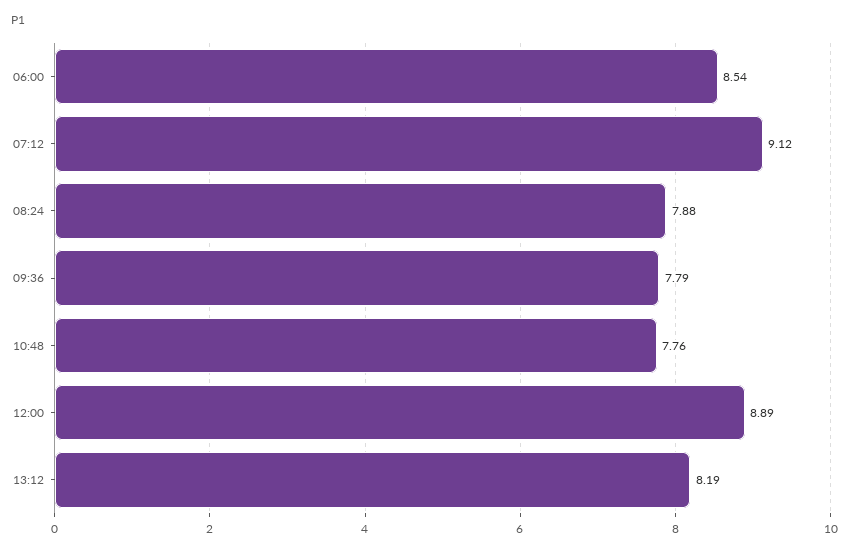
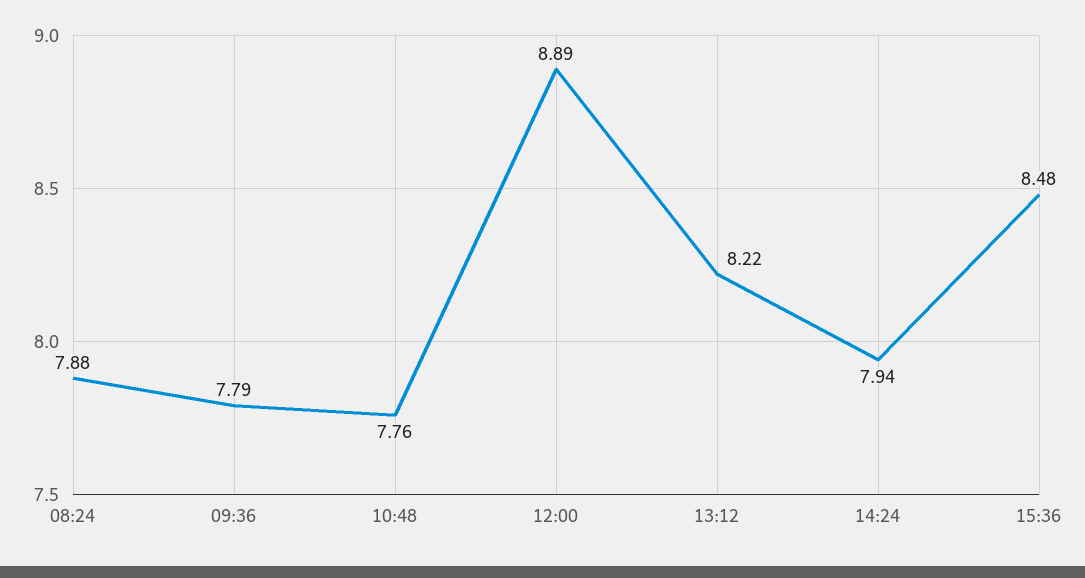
06:00: 8.54 -> none
07:12: 9.12 -> none
13:12: 8.19 -> 8.22
14:24: none -> 7.94
15:36: none -> 8.48

